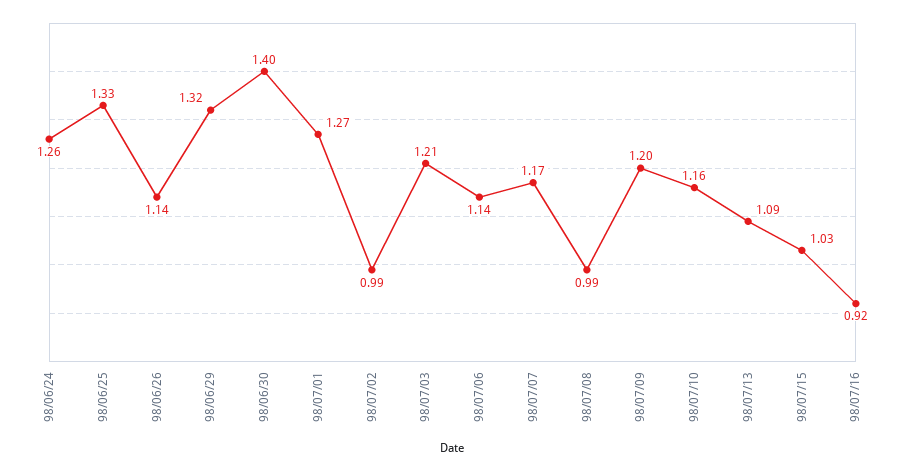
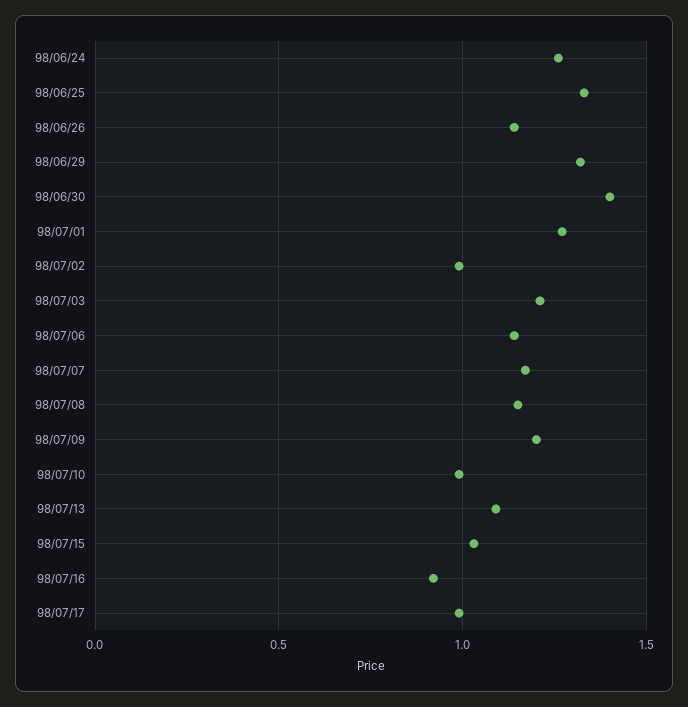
98/07/08: 0.99 -> 1.15
98/07/10: 1.16 -> 1
98/07/17: none -> 1

